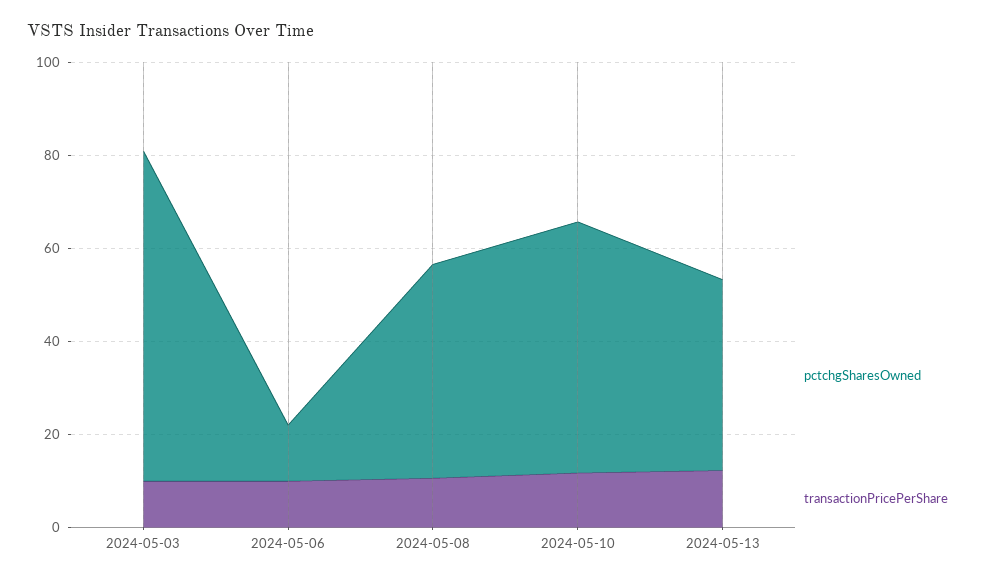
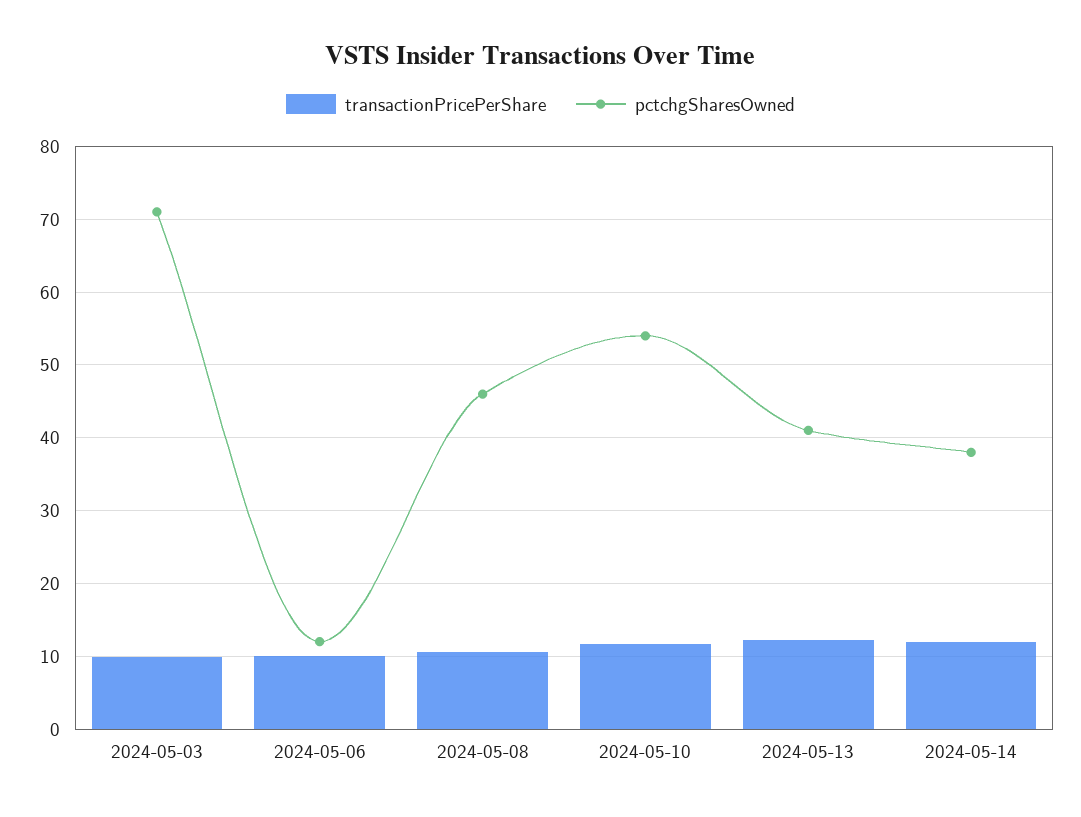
transactionPricePerShare, 2024-05-14: none -> 12
pctchgSharesOwned, 2024-05-14: none -> 38

